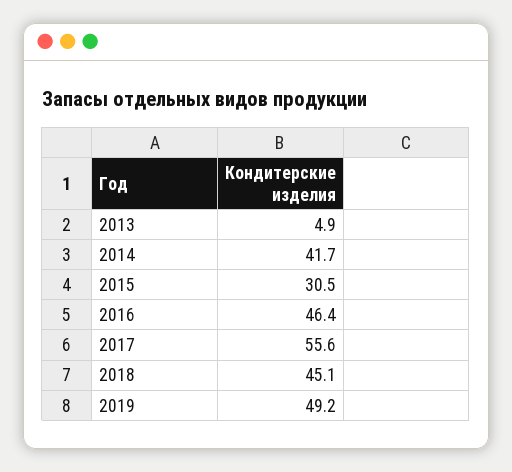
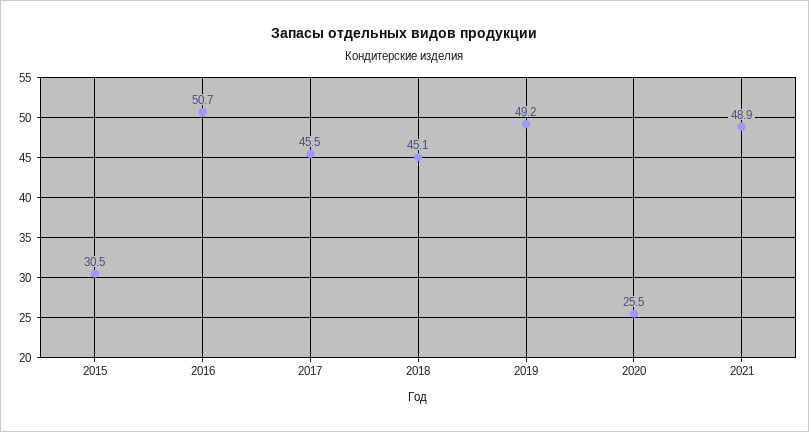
2013: 4.9 -> none
2014: 41.7 -> none
2016: 46.4 -> 50.7
2017: 55.6 -> 45.5
2020: none -> 25.5
2021: none -> 48.9

